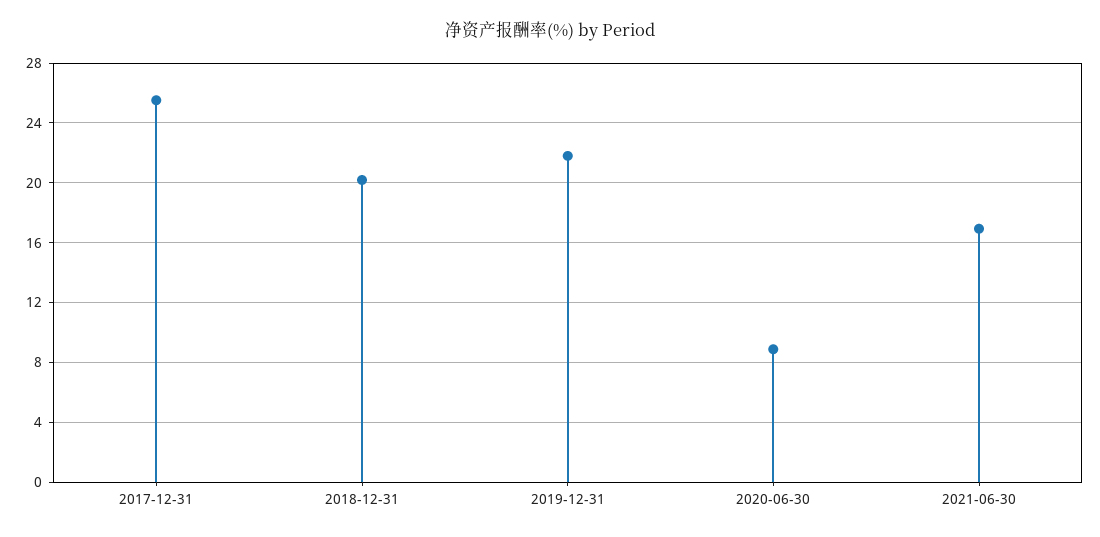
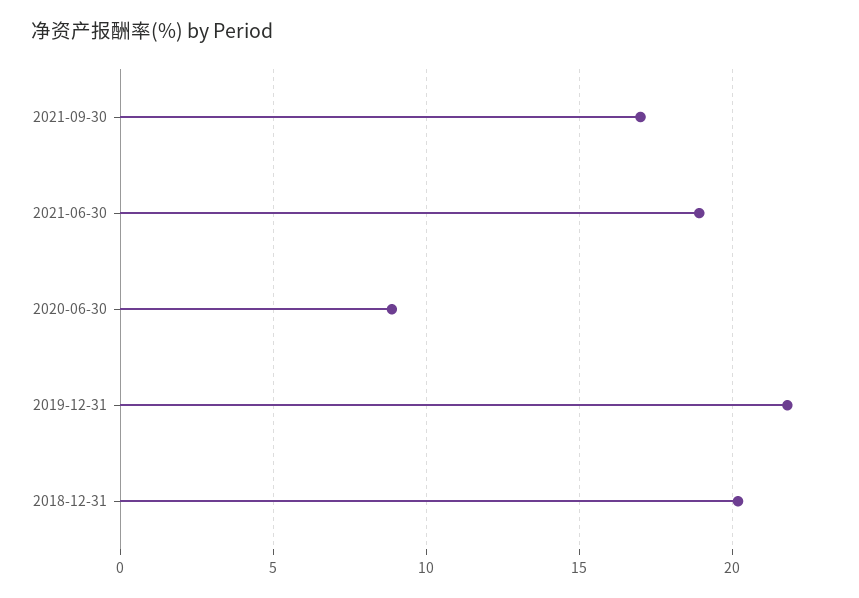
2017-12-31: 25.5 -> none
2021-06-30: 17 -> 19
2021-09-30: none -> 17

